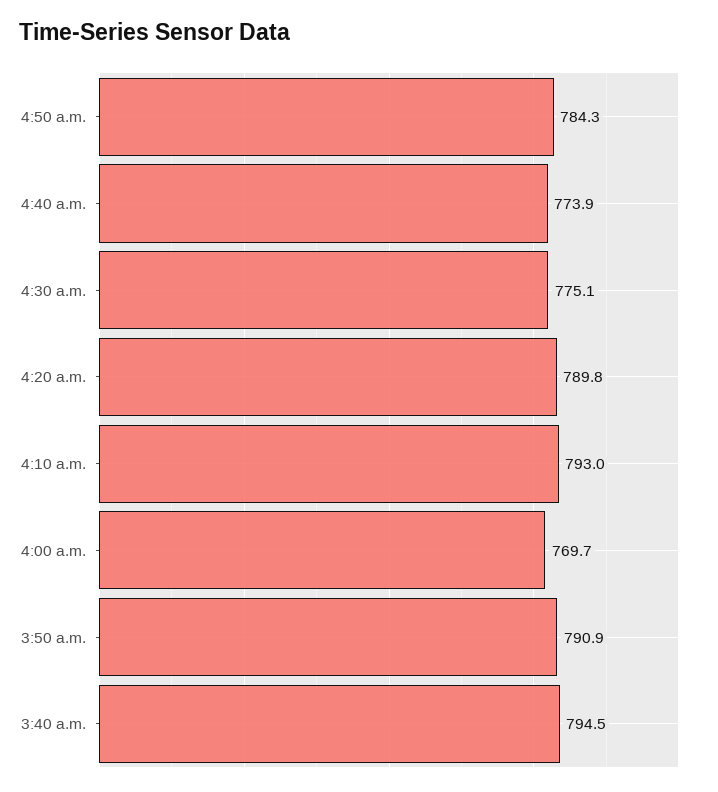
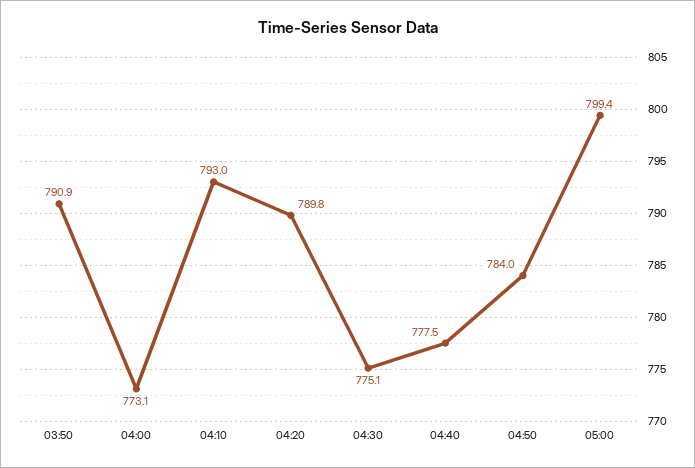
4:50 a.m.: 784.3 -> 784
4:40 a.m.: 773.9 -> 777.5
4:00 a.m.: 769.7 -> 773.1
3:40 a.m.: 794.5 -> none
05:00: none -> 799.4

